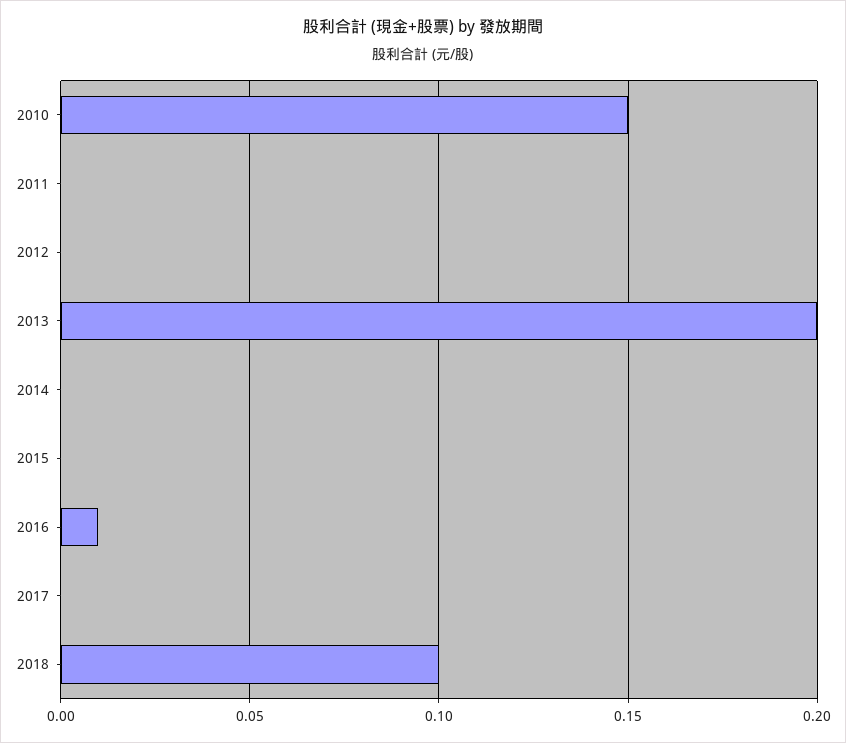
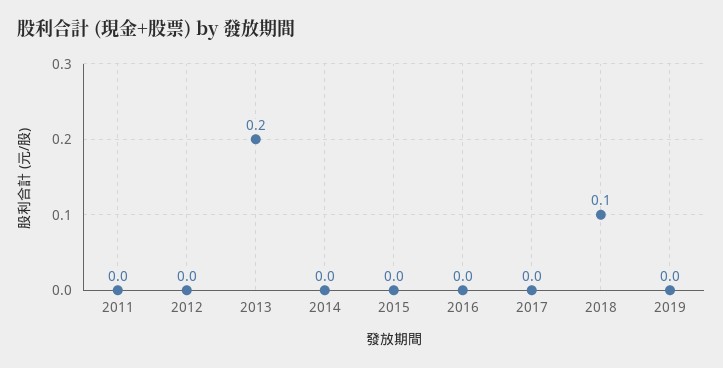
2010: 0.15 -> none
2016: 0.01 -> 0
2019: none -> 0

